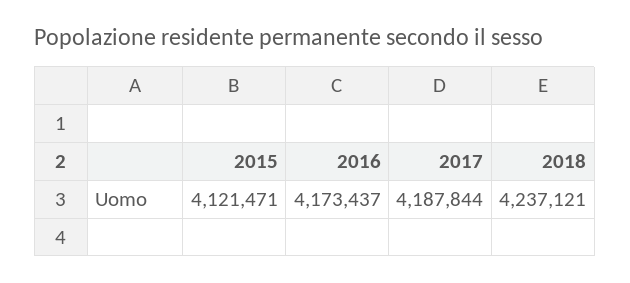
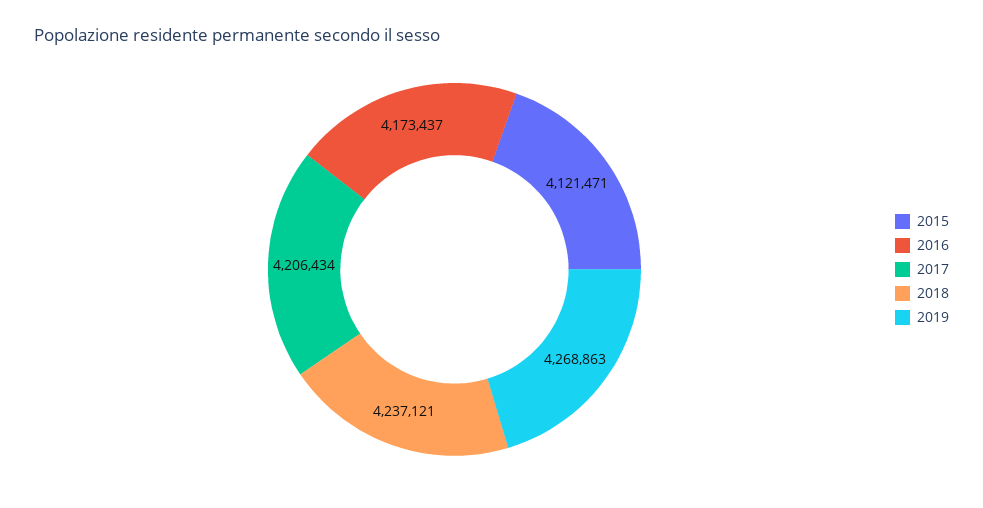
2017: 4187844 -> 4206434
2019: none -> 4268863

